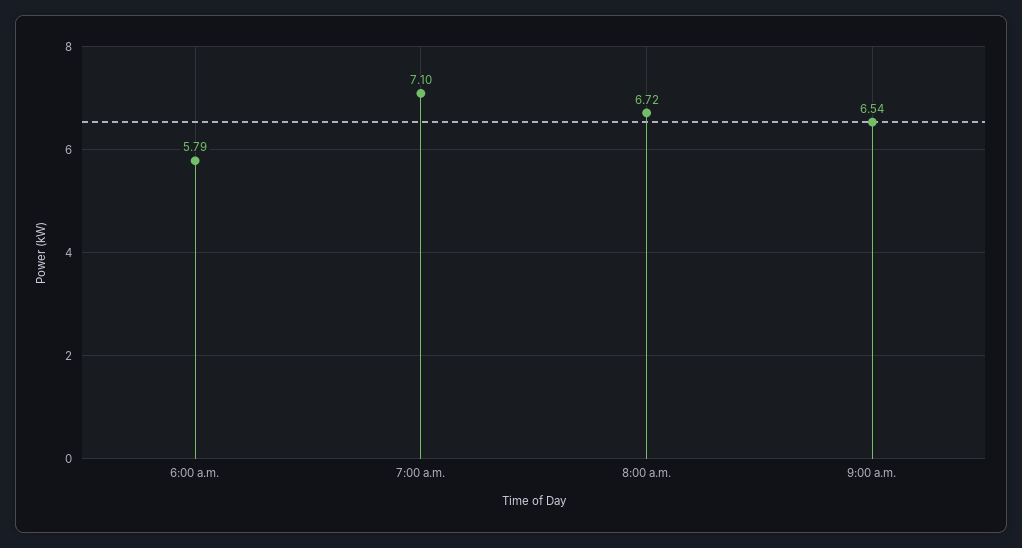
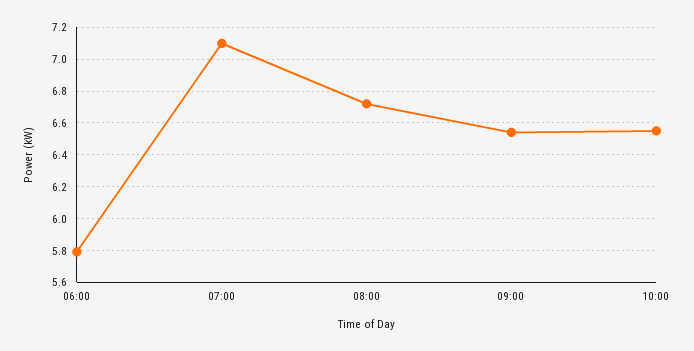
10:00: none -> 6.55

